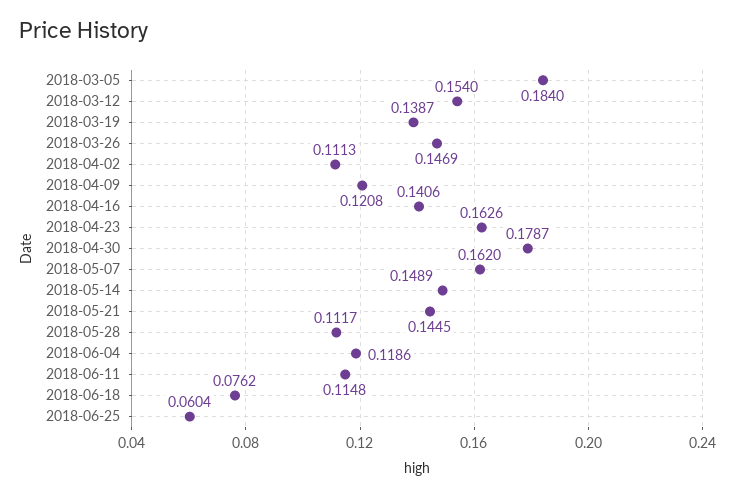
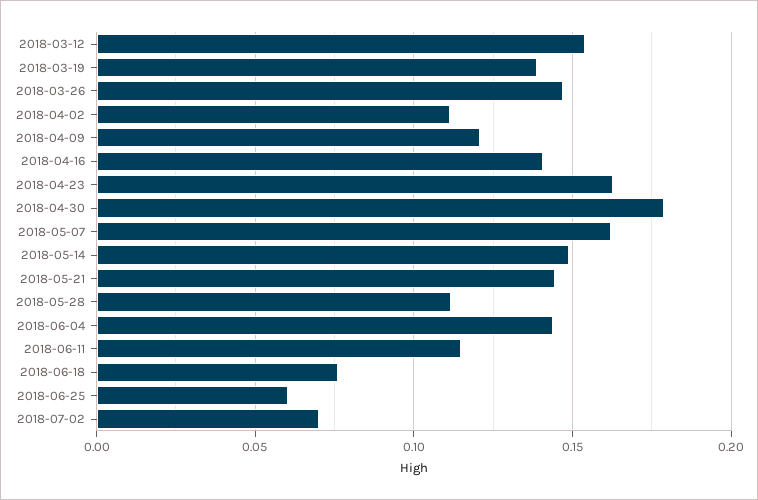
2018-03-05: 0.184 -> none
2018-06-04: 0.1186 -> 0.145
2018-07-02: none -> 0.07

